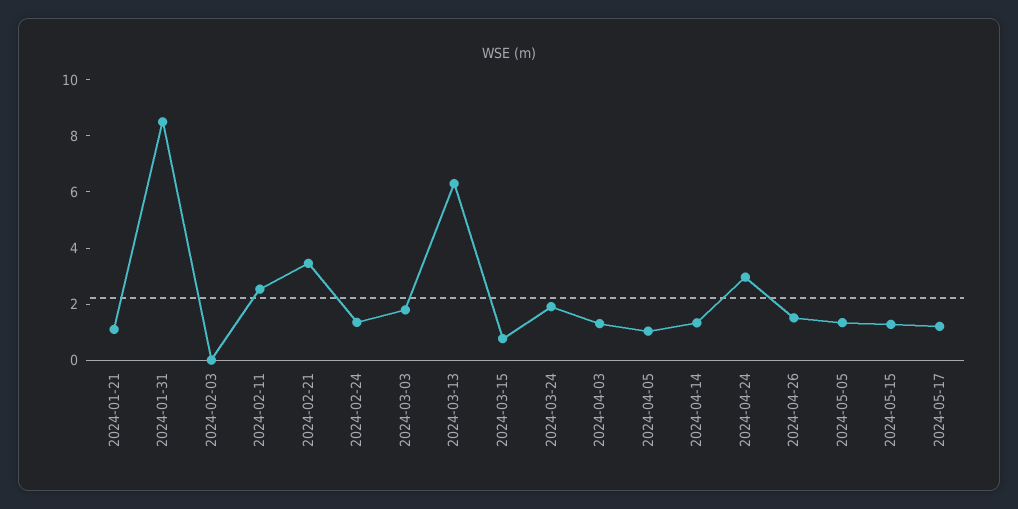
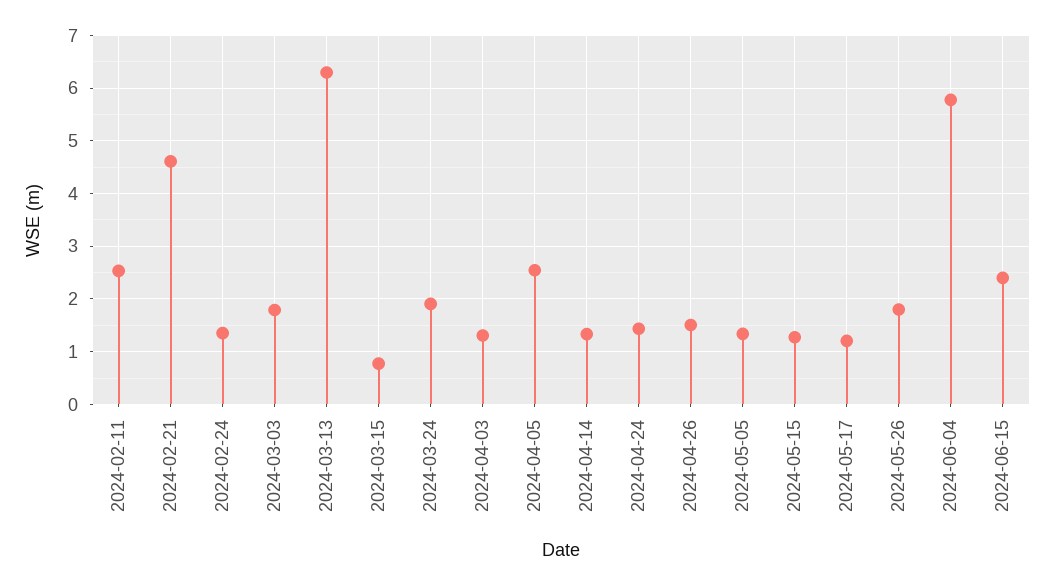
2024-01-21: 1 -> none
2024-01-31: 8.5 -> none
2024-02-03: 0 -> none
2024-02-21: 3.5 -> 4.6
2024-04-05: 1 -> 2.6
2024-04-24: 3 -> 1.4
2024-05-26: none -> 1.8
2024-06-04: none -> 5.8
2024-06-15: none -> 2.4

